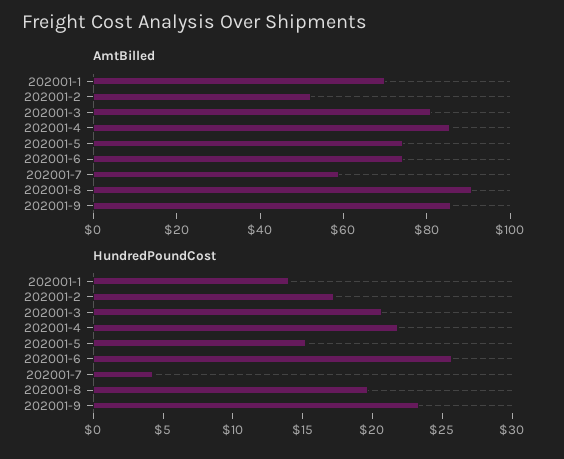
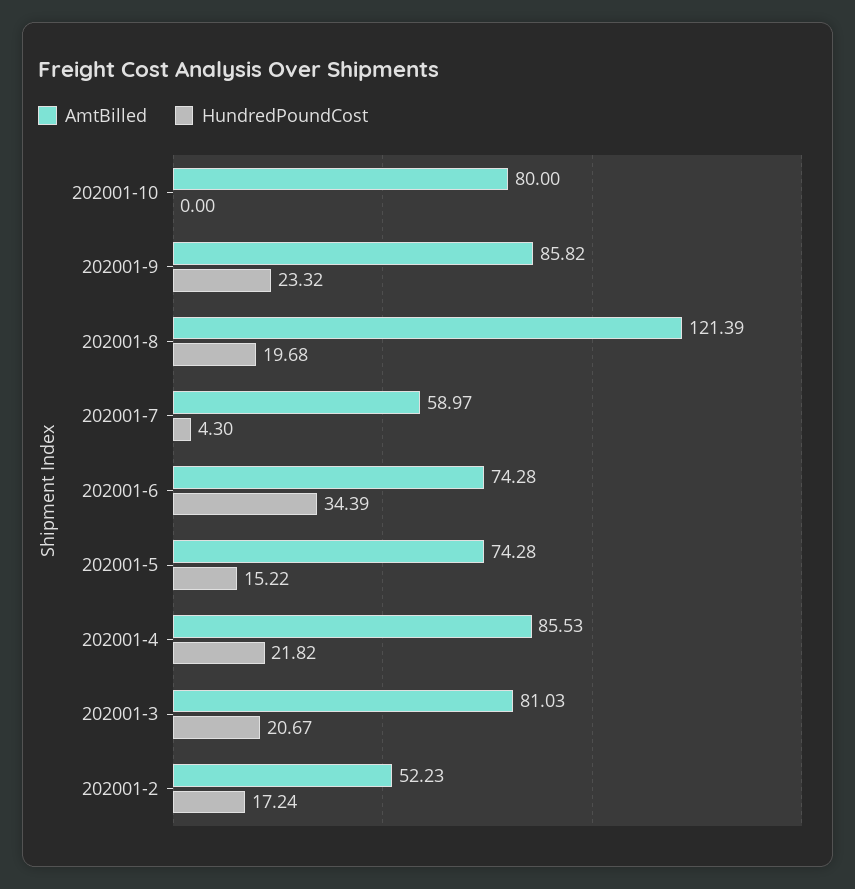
AmtBilled, 202001-1: 70 -> none
AmtBilled, 202001-8: 90 -> 121.39
HundredPoundCost, 202001-1: 14 -> none
HundredPoundCost, 202001-6: 26 -> 34.39
AmtBilled, 202001-10: none -> 80
HundredPoundCost, 202001-10: none -> 0

